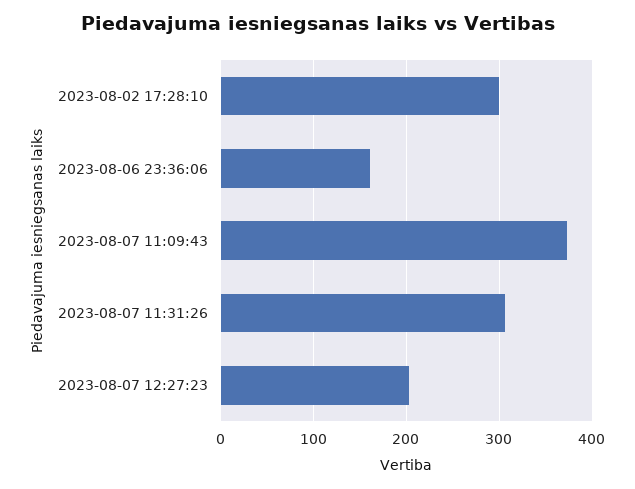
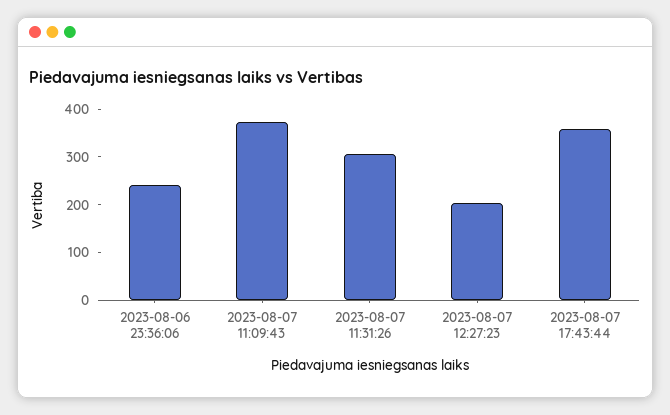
2023-08-02 17:28:10: 300 -> none
2023-08-06 23:36:06: 160 -> 240
2023-08-07 17:43:44: none -> 360

